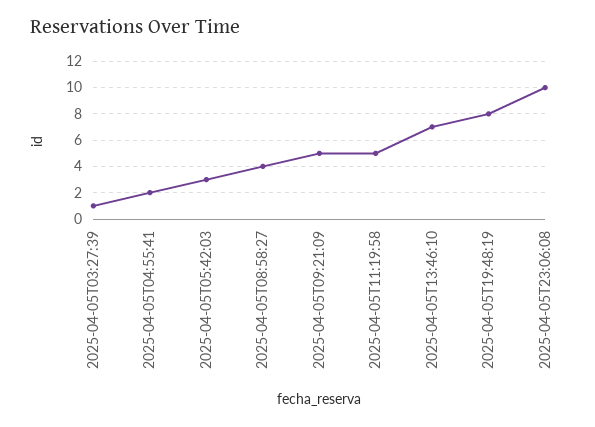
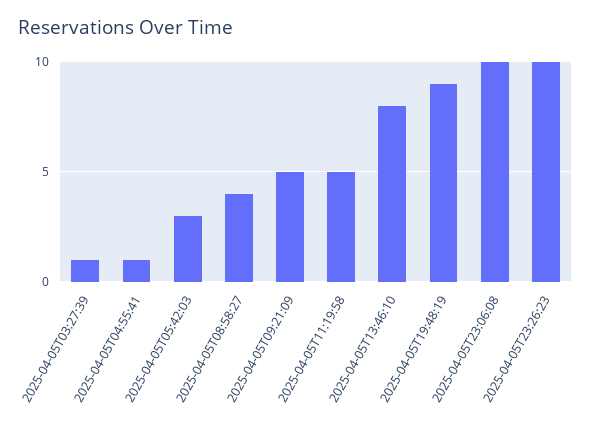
2025-04-05T04:55:41: 2 -> 1
2025-04-05T13:46:10: 7 -> 8
2025-04-05T19:48:19: 8 -> 9
2025-04-05T23:26:23: none -> 10

